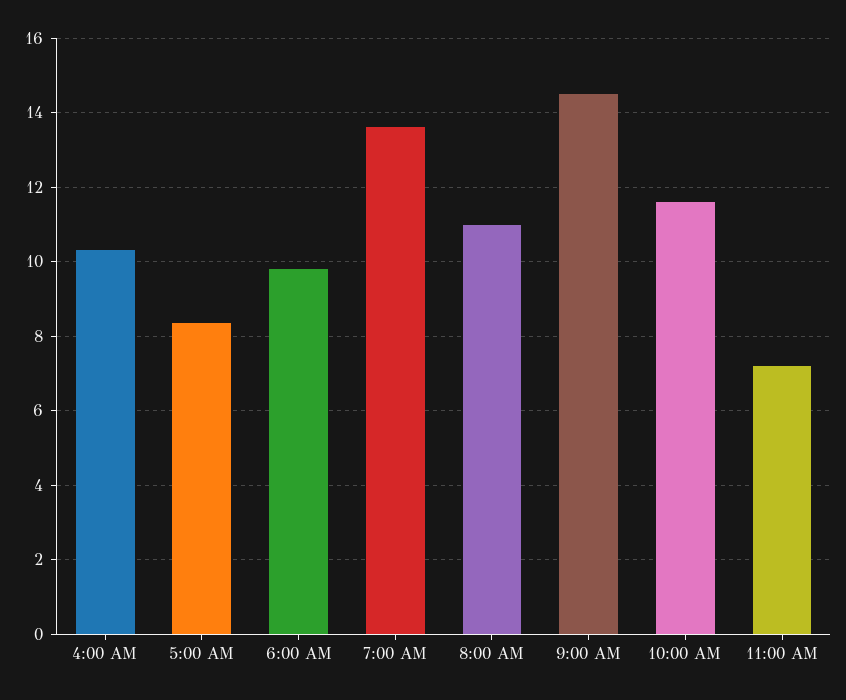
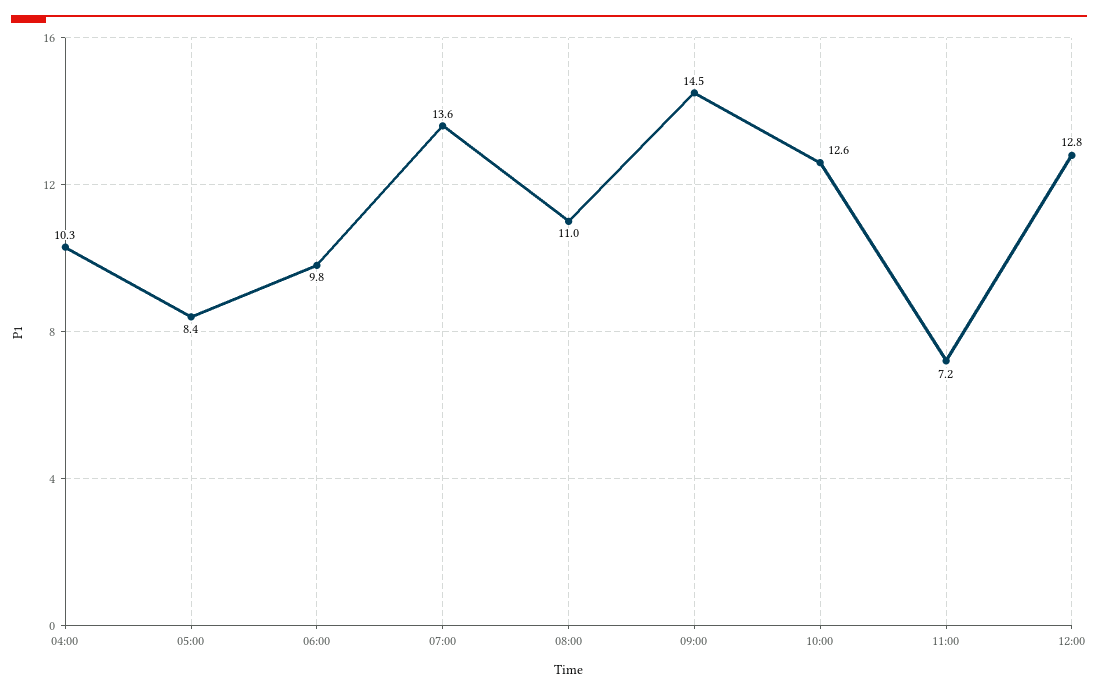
10:00 AM: 11.6 -> 12.6
12:00: none -> 12.8

